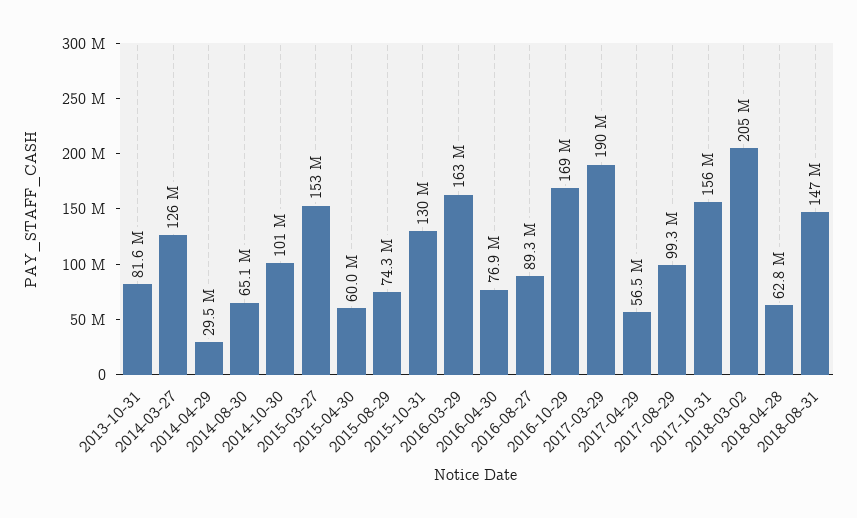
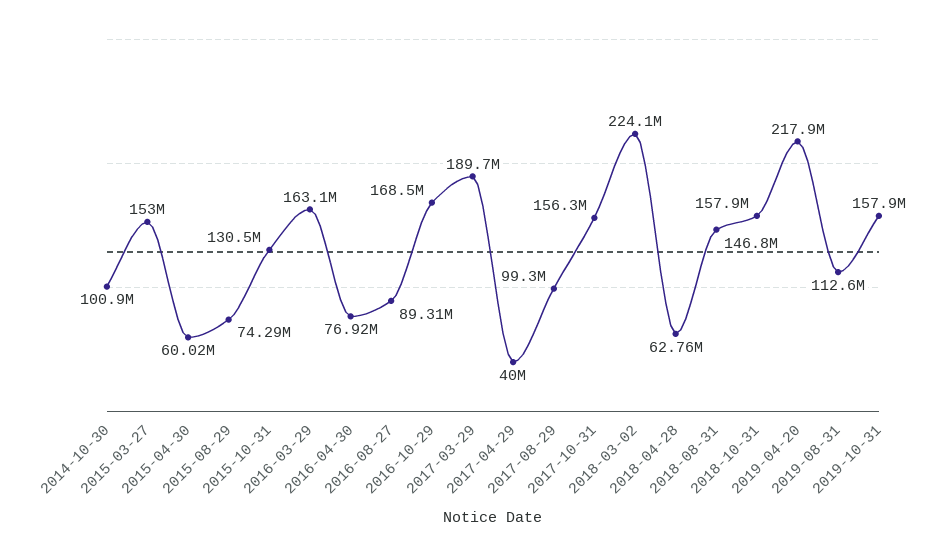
2013-10-31: 81600000 -> none
2014-03-27: 126000000 -> none
2014-04-29: 29500000 -> none
2014-08-30: 65100000 -> none
2017-04-29: 56500000 -> 40000000
2018-03-02: 205000000 -> 224100000
2018-10-31: none -> 157900000
2019-04-20: none -> 217900000
2019-08-31: none -> 112600000
2019-10-31: none -> 157900000

